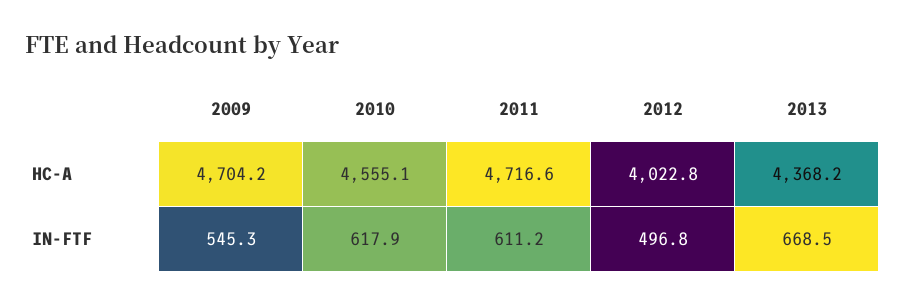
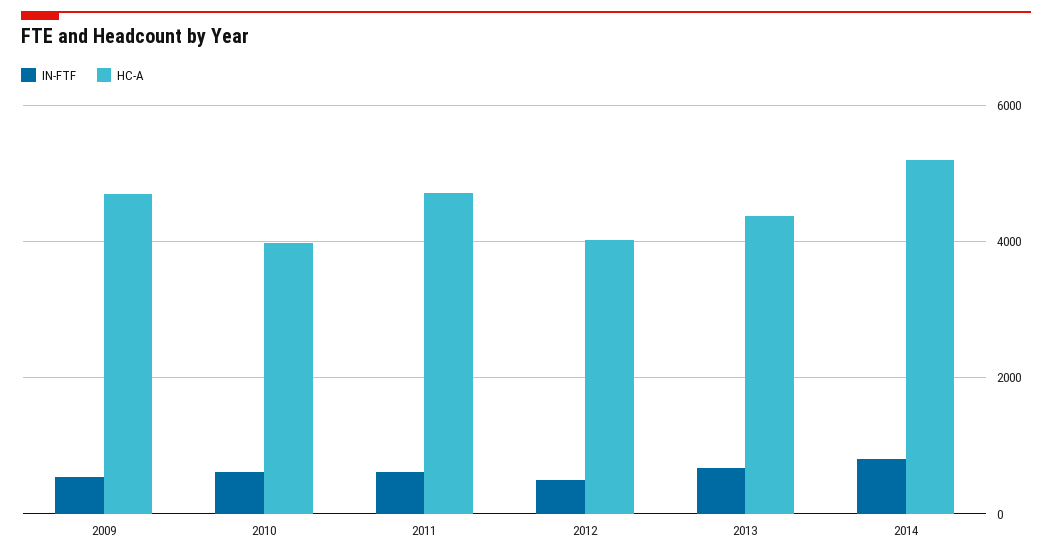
HC-A, 2010: 4555.1 -> 4000
IN-FTF, 2014: none -> 800
HC-A, 2014: none -> 5200

